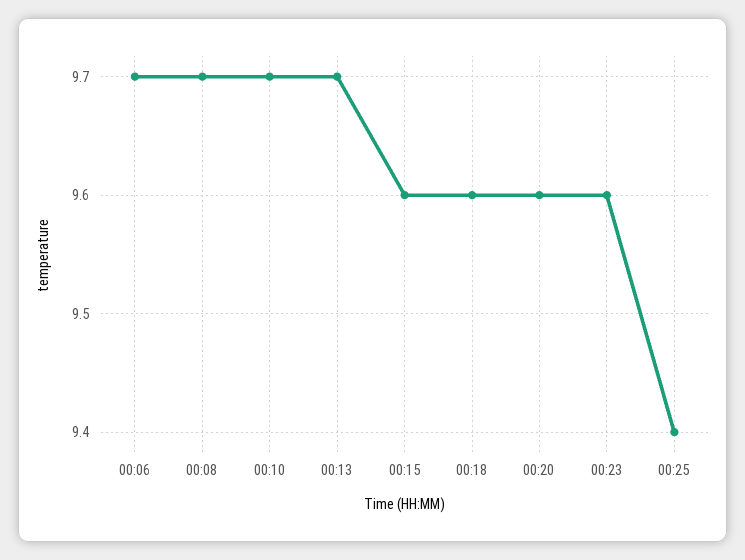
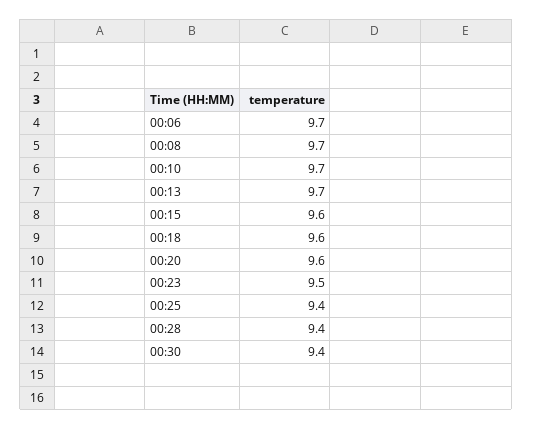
00:23: 9.6 -> 9.5
00:28: none -> 9.4
00:30: none -> 9.4

